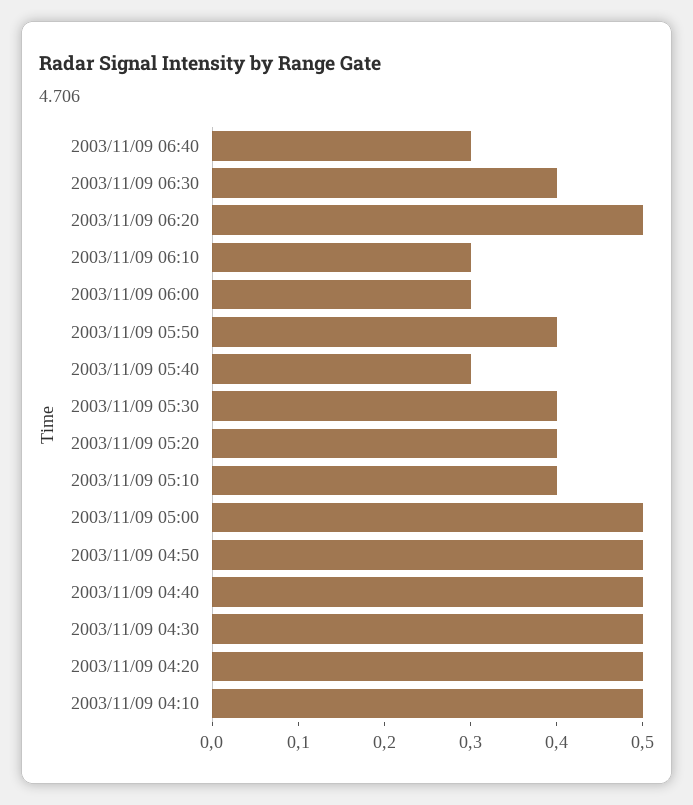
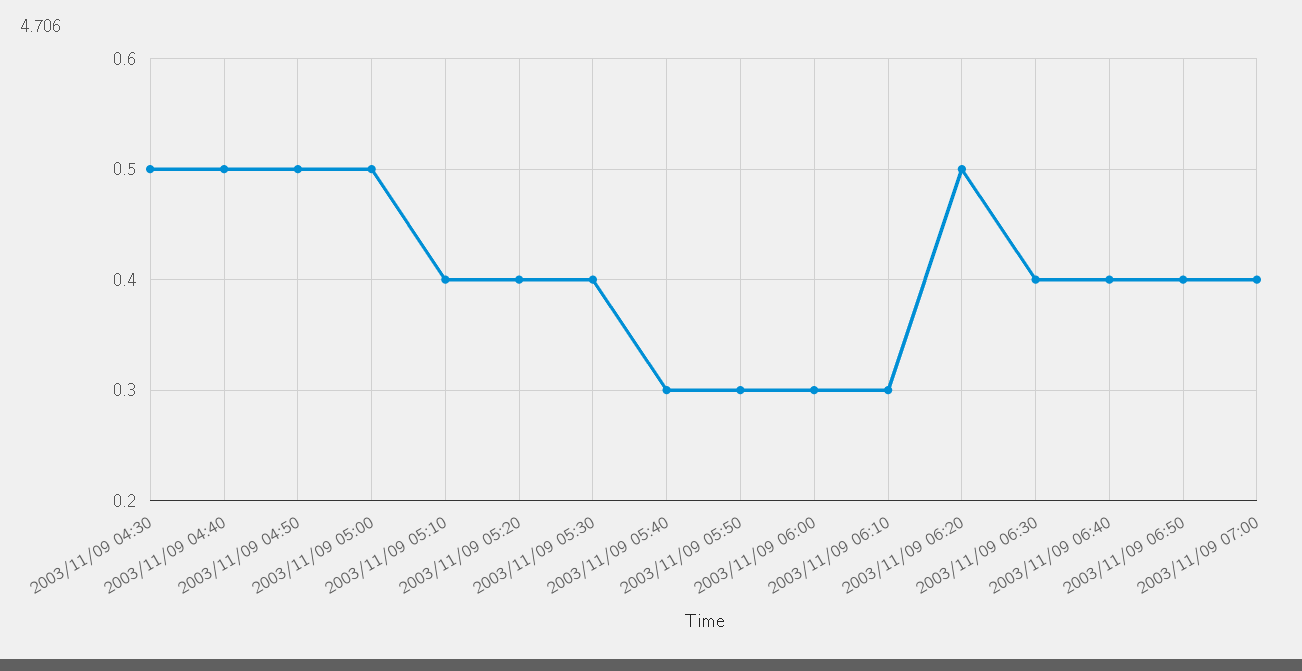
2003/11/09 06:40: 0.3 -> 0.4
2003/11/09 05:50: 0.4 -> 0.3
2003/11/09 04:20: 0.5 -> none
2003/11/09 04:10: 0.5 -> none
2003/11/09 06:50: none -> 0.4
2003/11/09 07:00: none -> 0.4

